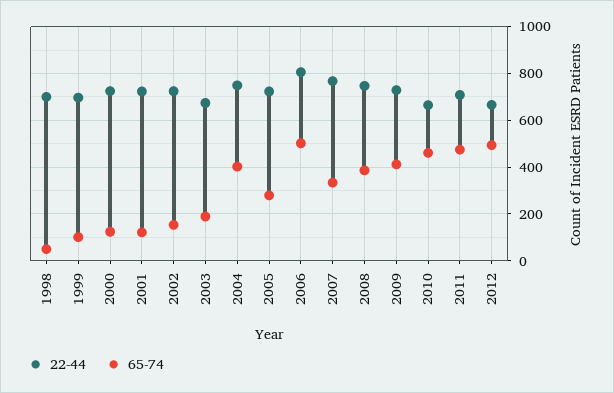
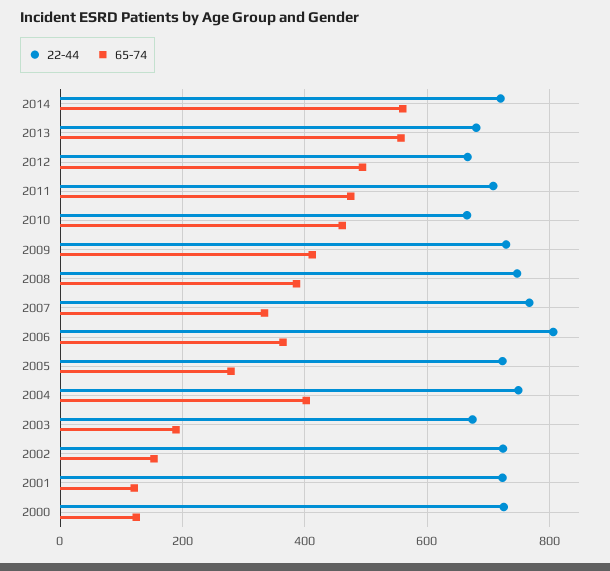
22-44, 1998: 700 -> none
65-74, 1998: 50 -> none
22-44, 1999: 700 -> none
65-74, 1999: 100 -> none
65-74, 2006: 500 -> 360
22-44, 2014: none -> 720
65-74, 2014: none -> 560
22-44, 2013: none -> 680
65-74, 2013: none -> 560

